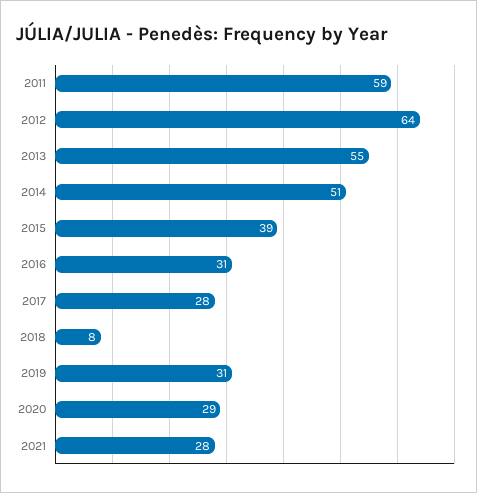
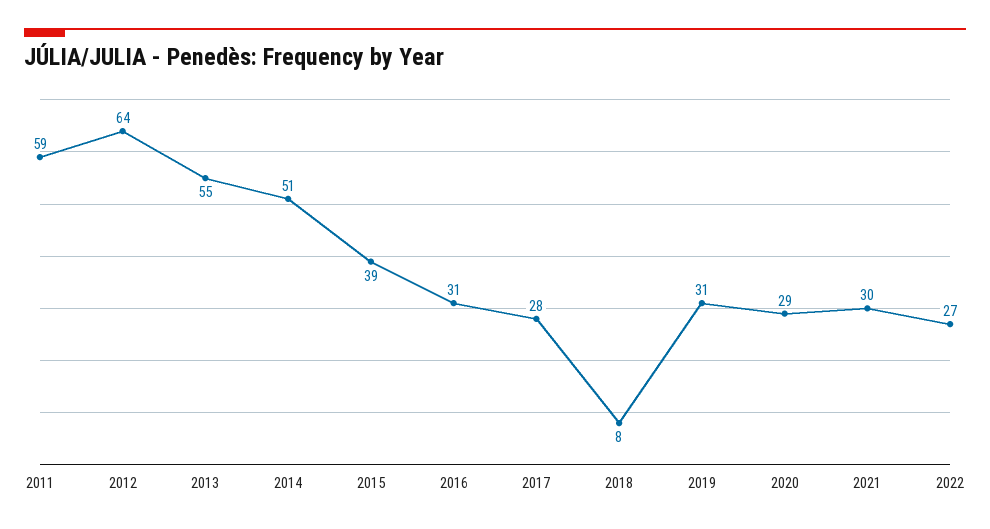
2021: 28 -> 30
2022: none -> 27

